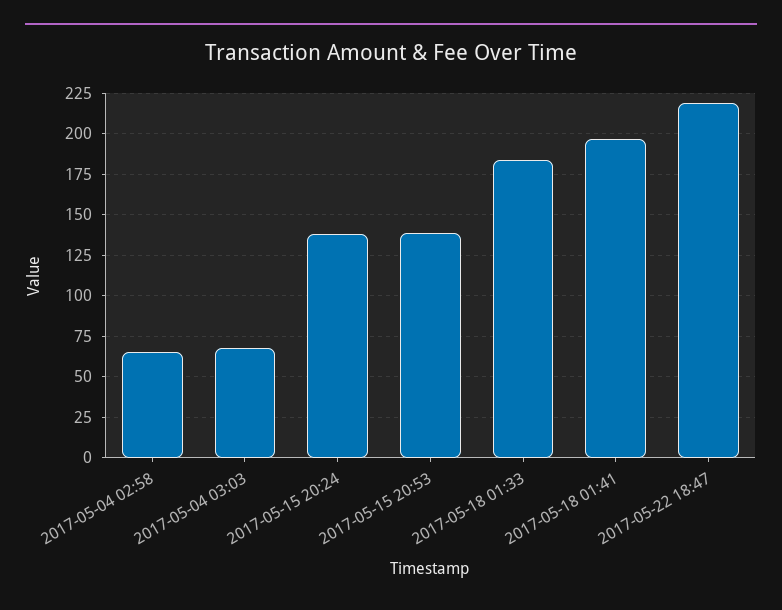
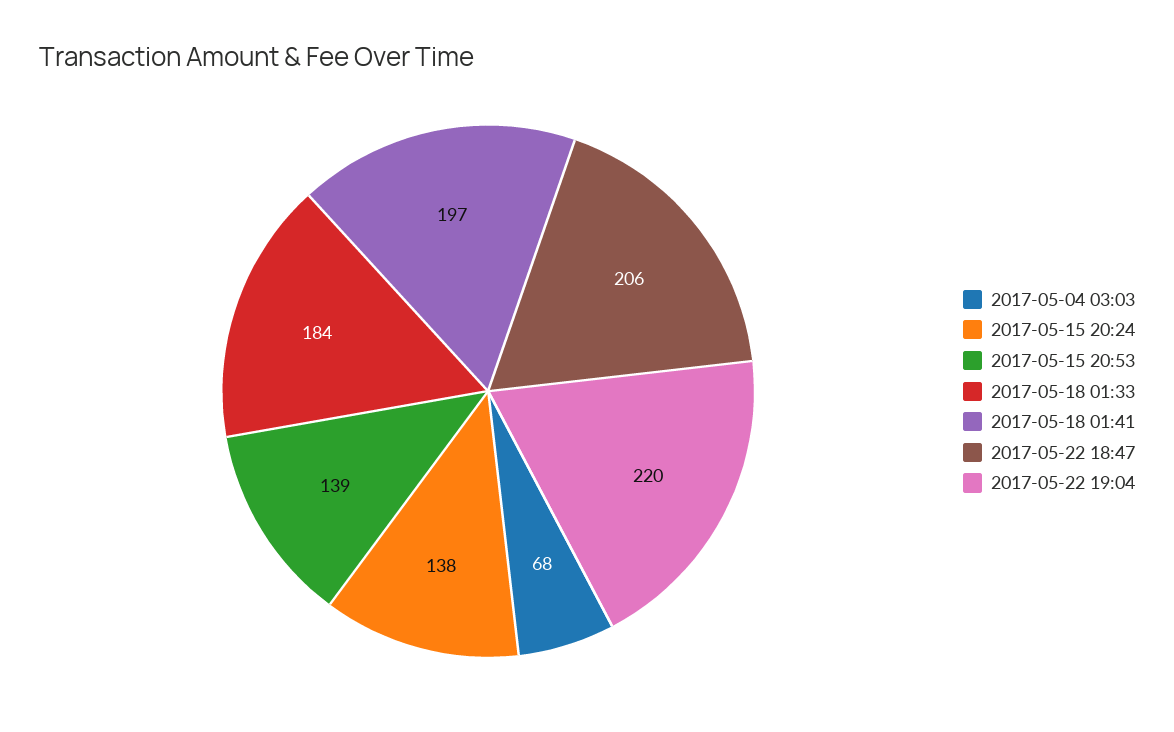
2017-05-04 02:58: 65 -> none
2017-05-22 18:47: 220 -> 206
2017-05-22 19:04: none -> 220

